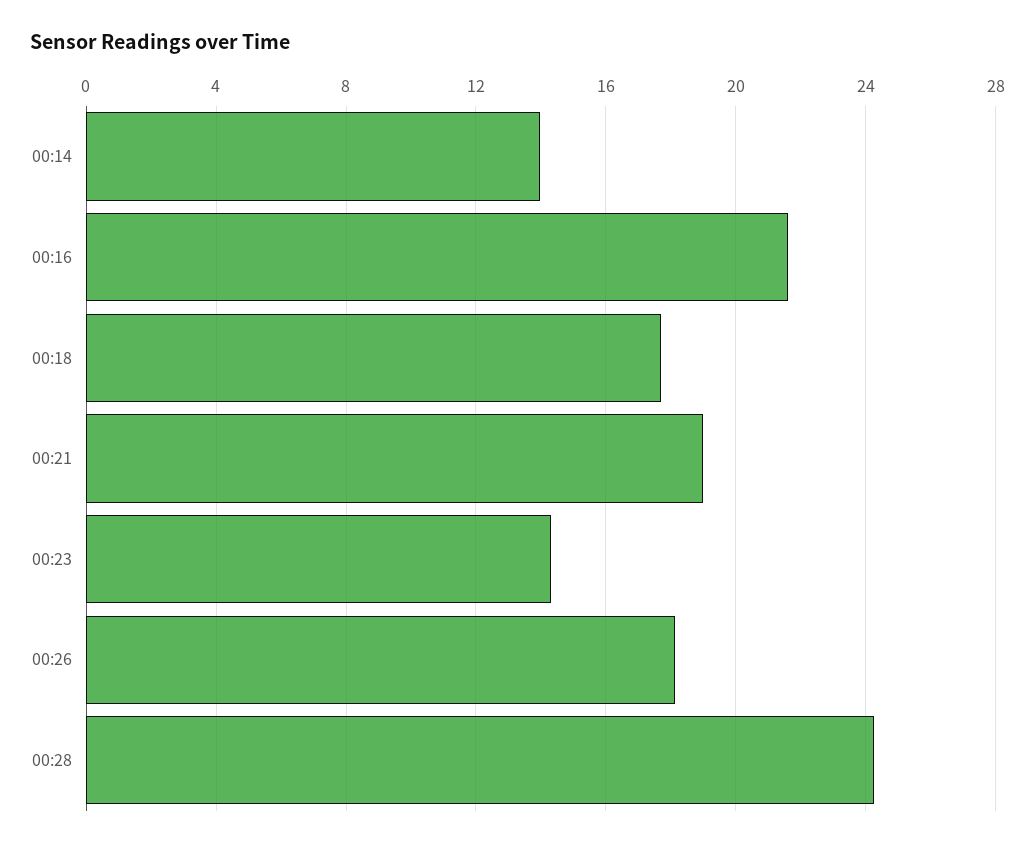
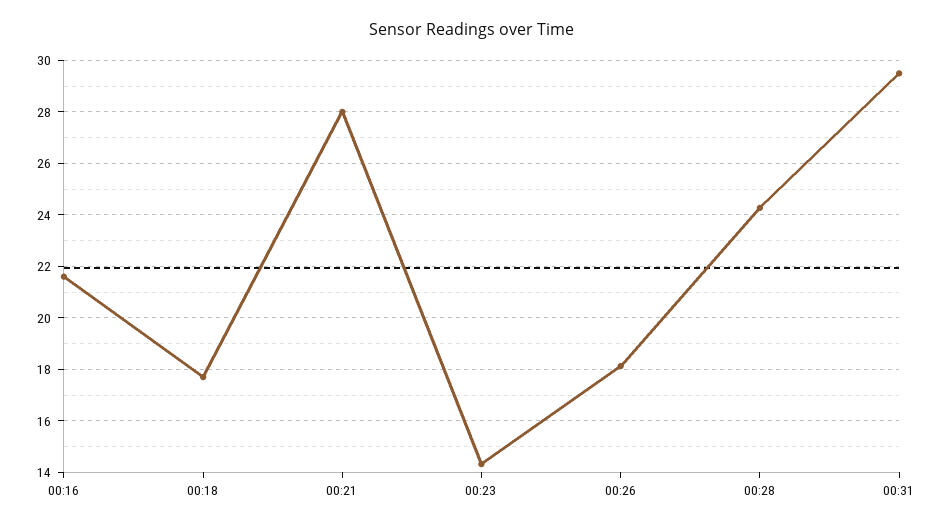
00:14: 14 -> none
00:21: 19 -> 28
00:31: none -> 29.5

